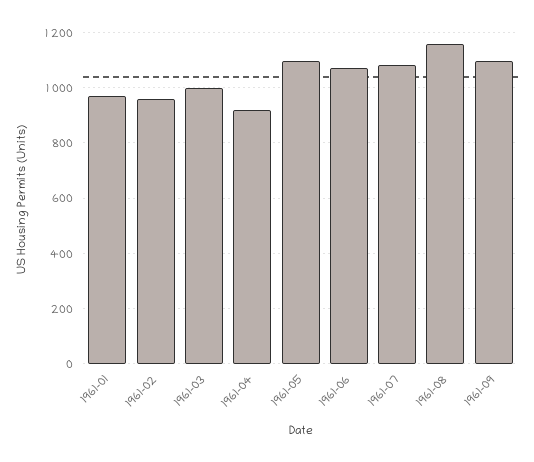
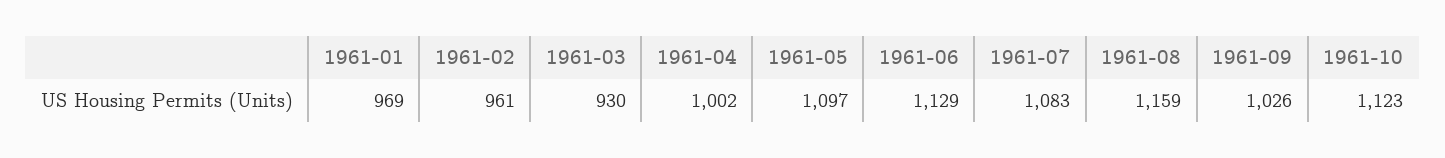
1961-03: 1000 -> 930
1961-04: 925 -> 1002
1961-06: 1075 -> 1129
1961-09: 1100 -> 1026
1961-10: none -> 1123

